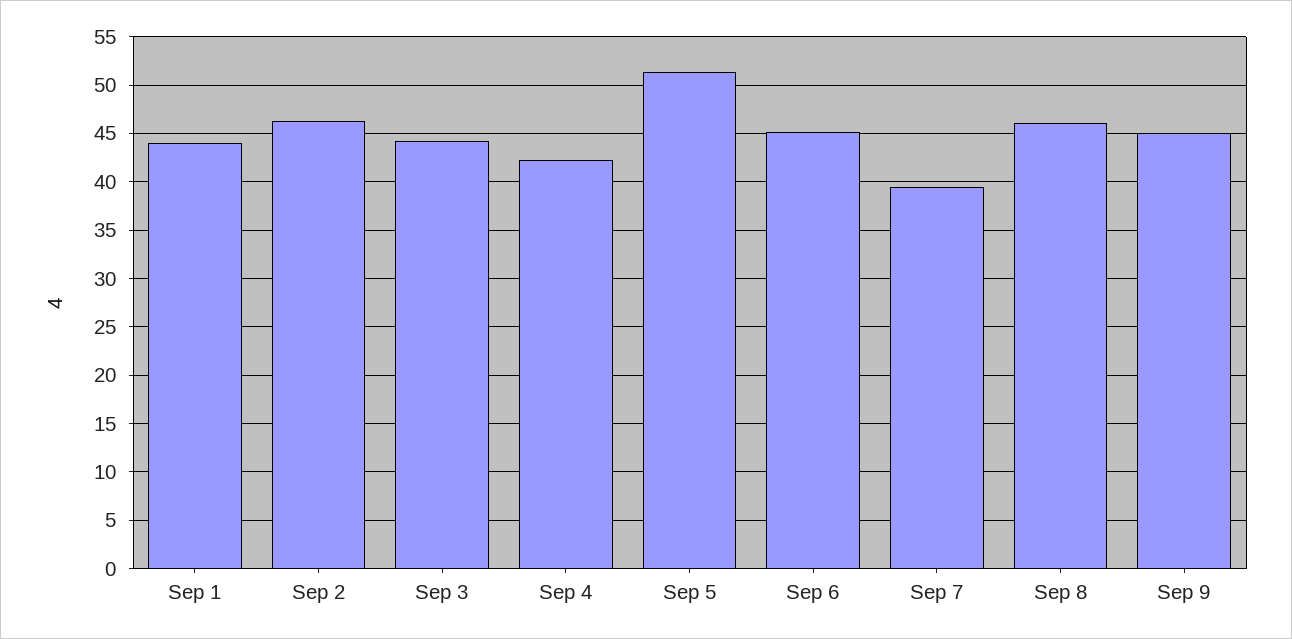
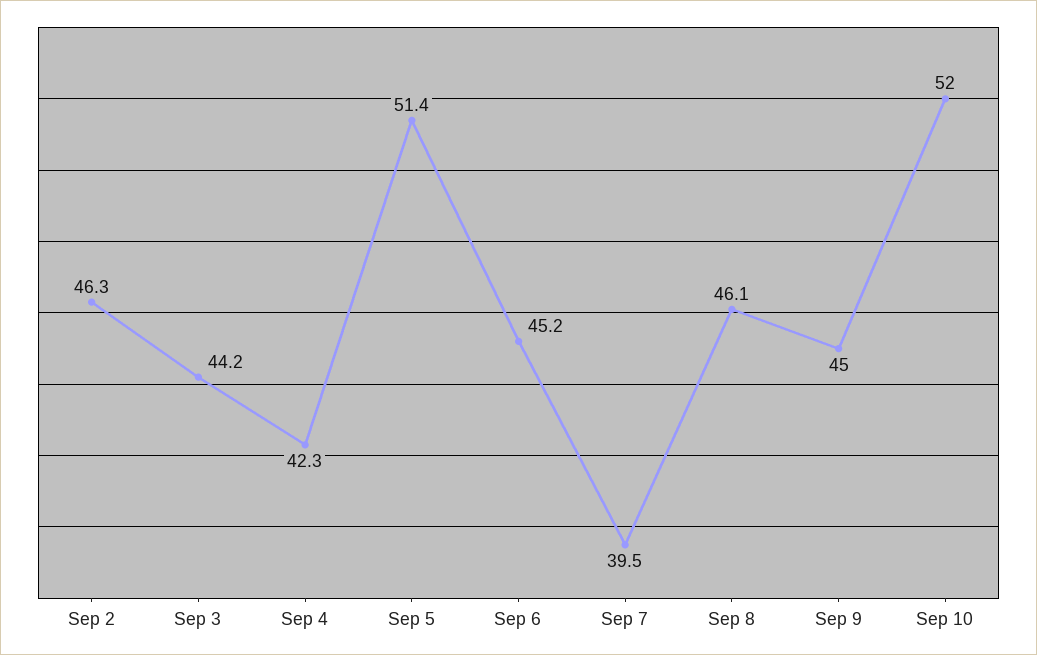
Sep 1: 44 -> none
Sep 10: none -> 52

